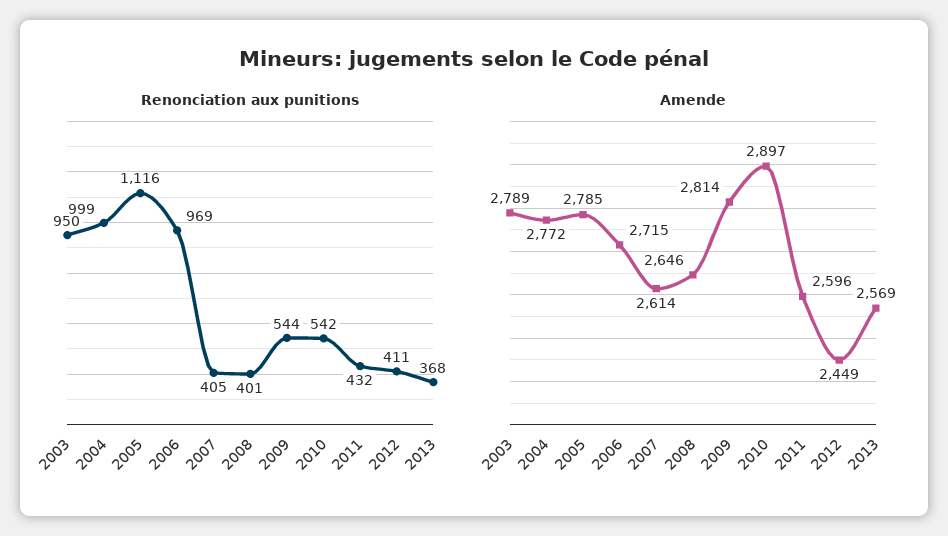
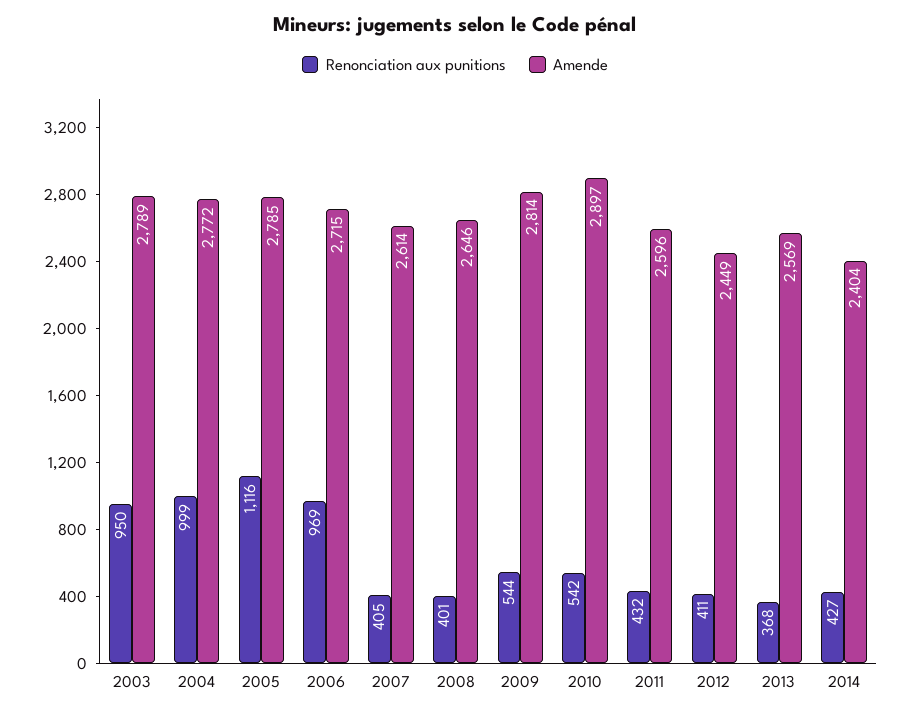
Renonciation aux punitions, 2014: none -> 427
Amende, 2014: none -> 2404

